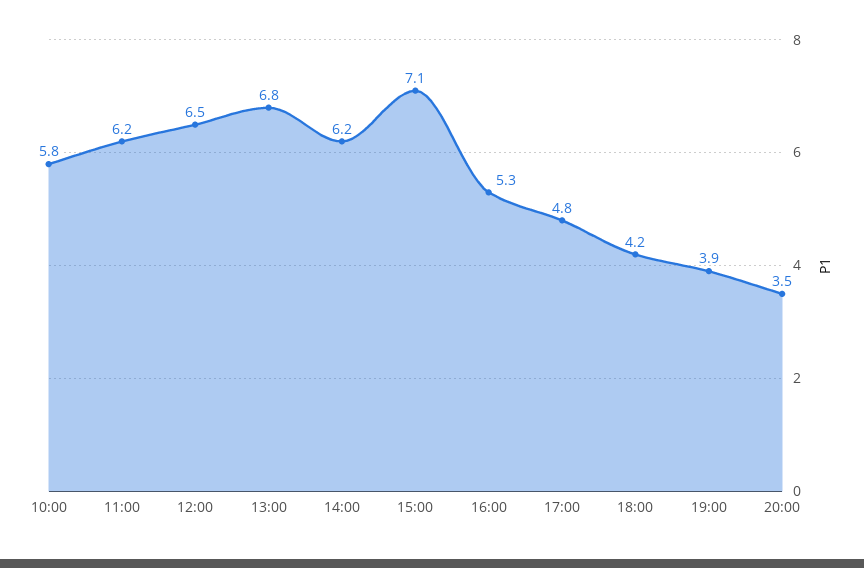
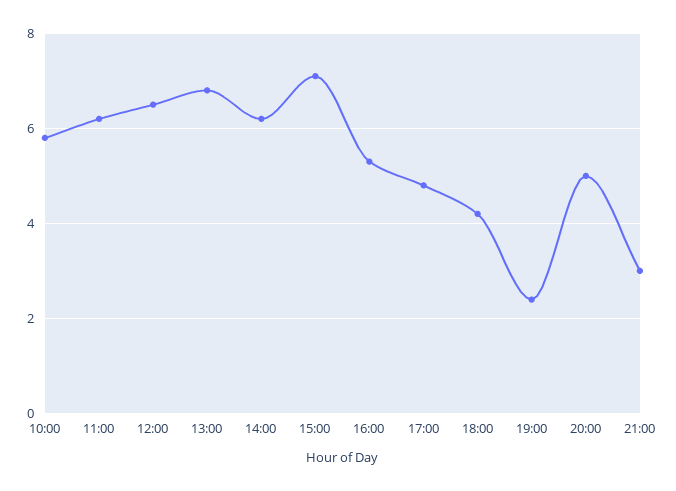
19:00: 3.9 -> 2.5
20:00: 3.5 -> 5
21:00: none -> 3

